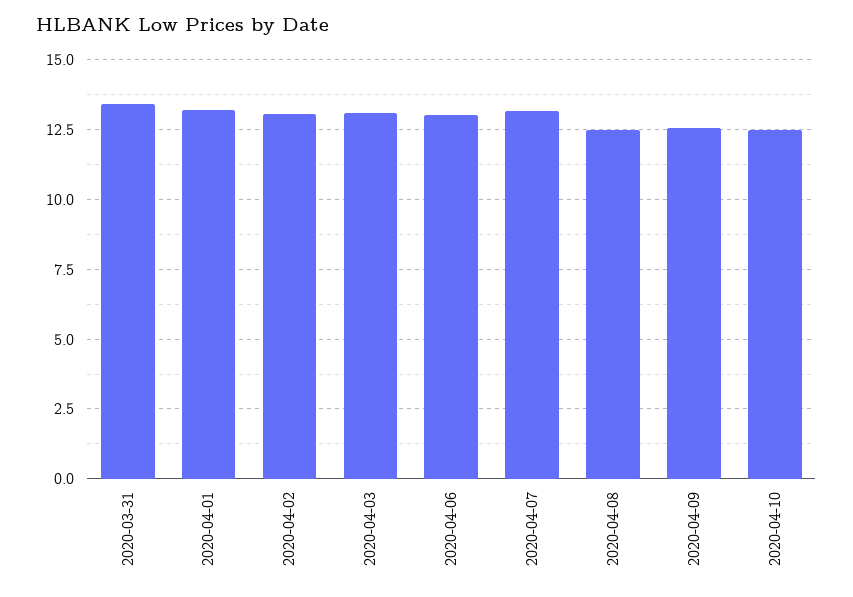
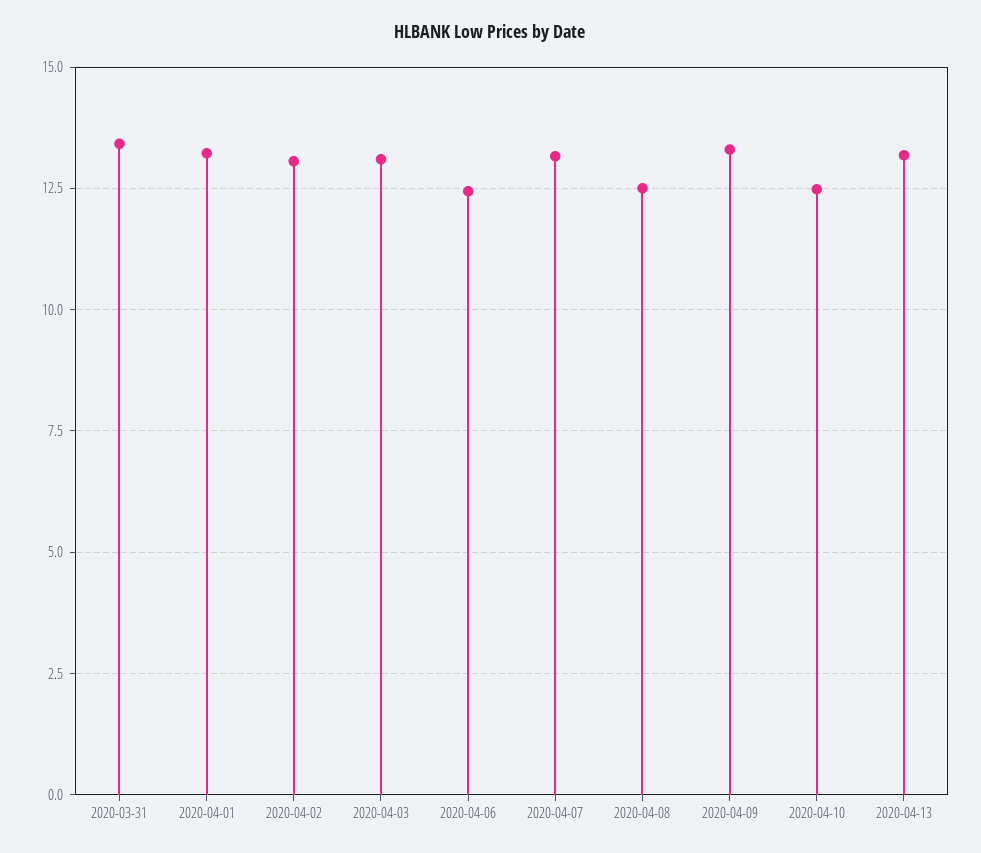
2020-04-06: 13 -> 12.5
2020-04-09: 12.5 -> 13.25
2020-04-13: none -> 13.25

